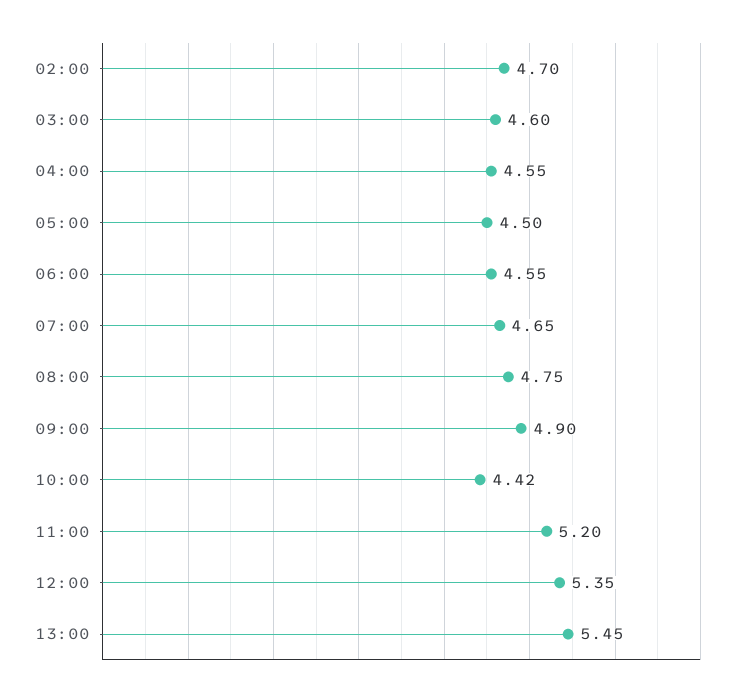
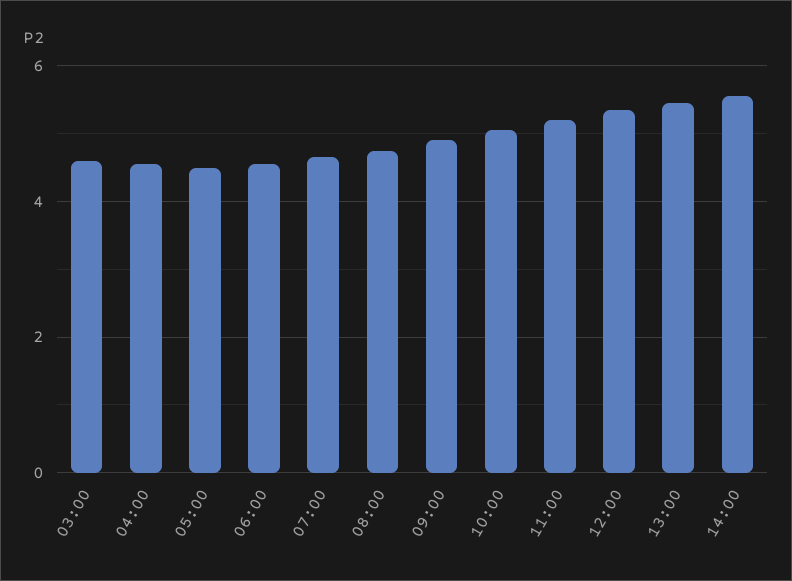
02:00: 4.7 -> none
10:00: 4.42 -> 5
14:00: none -> 5.6

